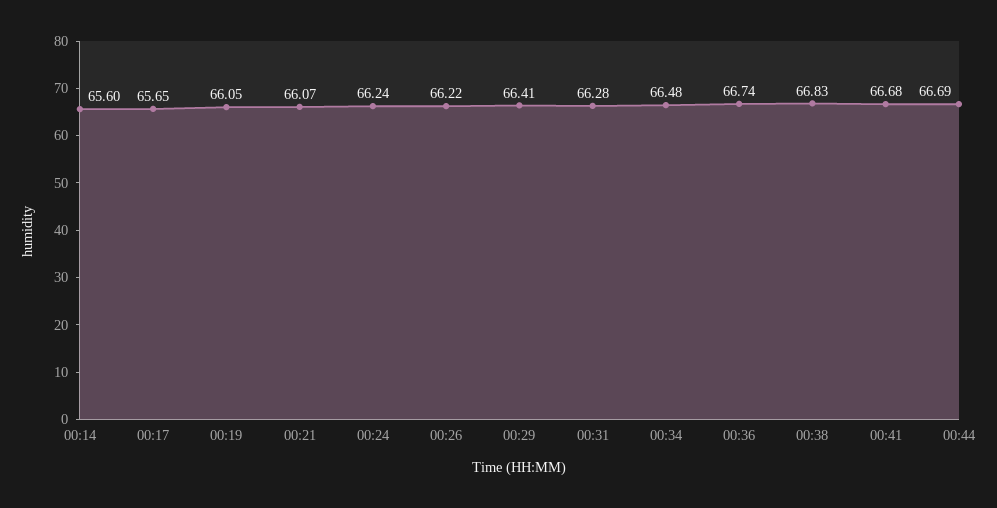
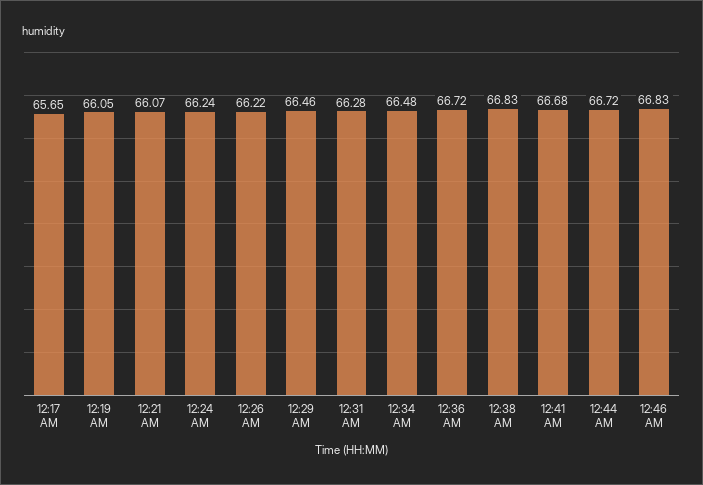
00:14: 65.6 -> none
00:29: 66.41 -> 66.46
00:36: 66.74 -> 66.72
00:44: 66.69 -> 66.72
12:46 AM: none -> 66.83

